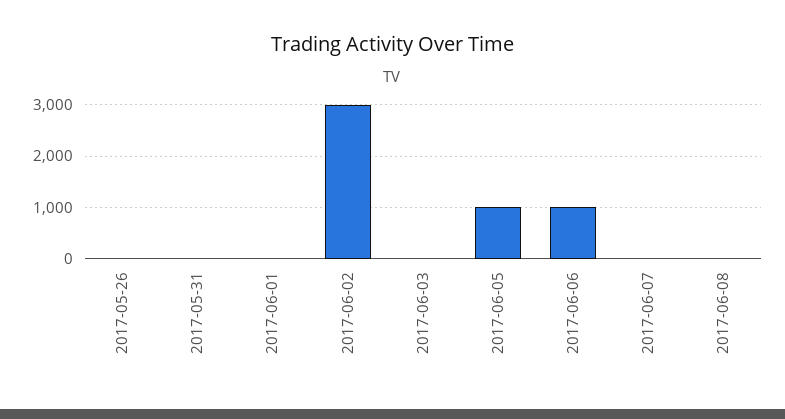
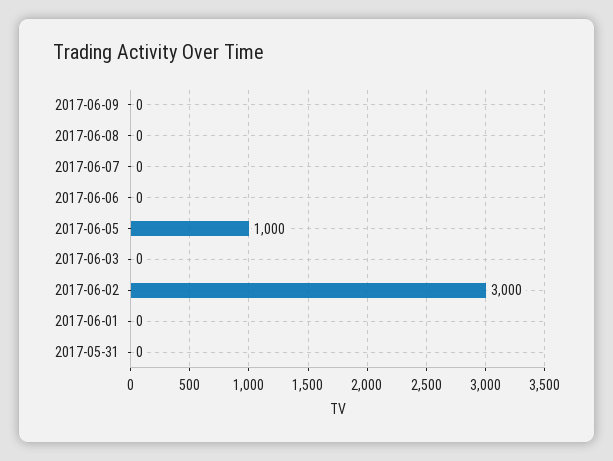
2017-05-26: 0 -> none
2017-06-06: 1000 -> 0
2017-06-09: none -> 0

